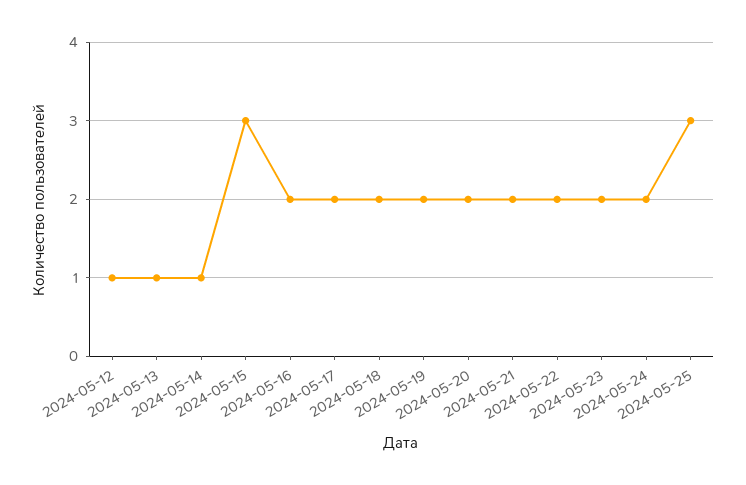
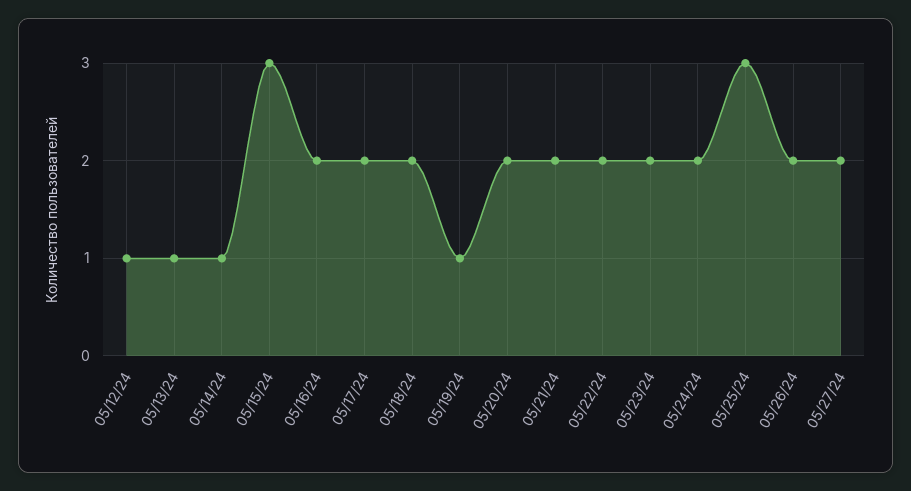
2024-05-19: 2 -> 1
05/26/24: none -> 2
05/27/24: none -> 2

